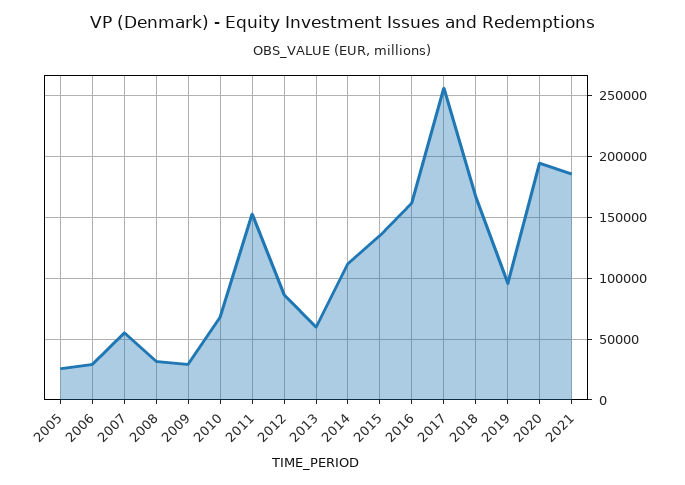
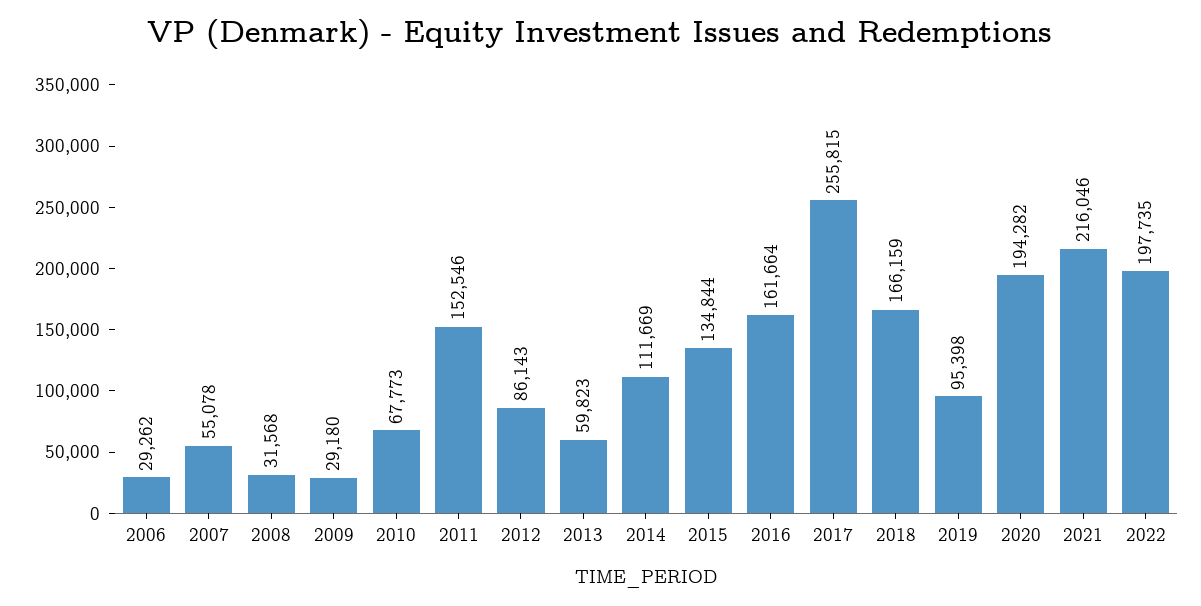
2005: 25000 -> none
2021: 185000 -> 216046
2022: none -> 197735

